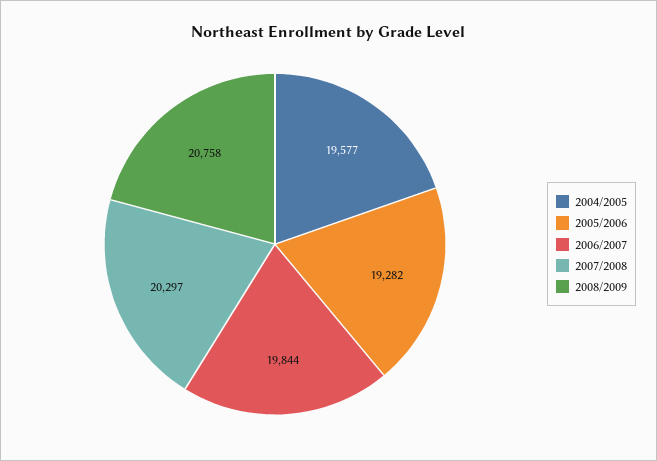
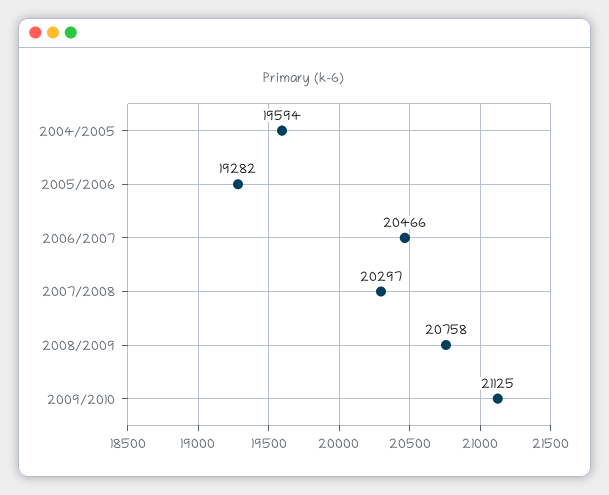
2004/2005: 19577 -> 19594
2006/2007: 19844 -> 20466
2009/2010: none -> 21125

